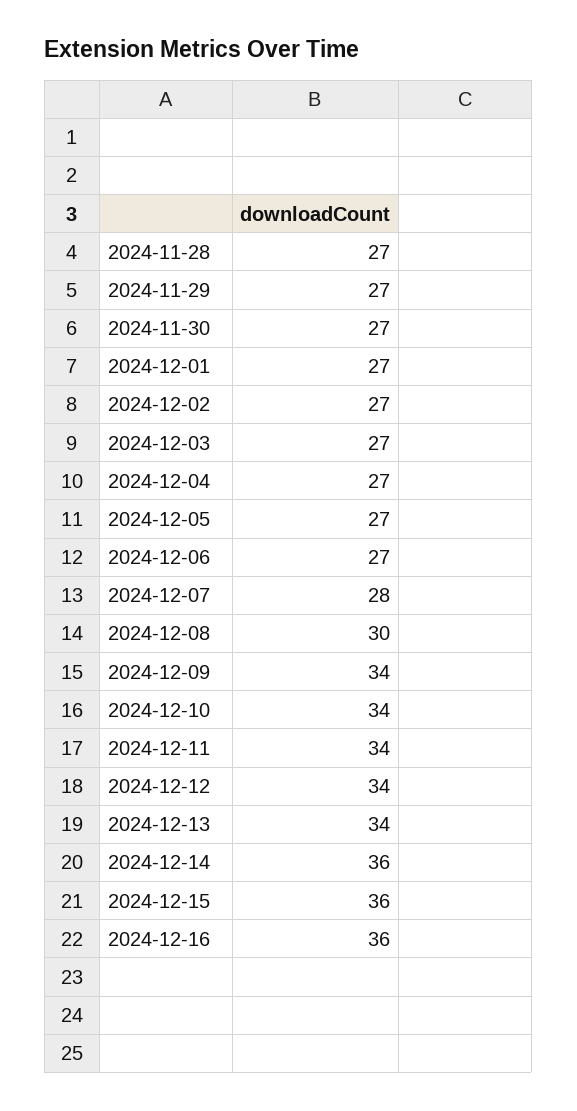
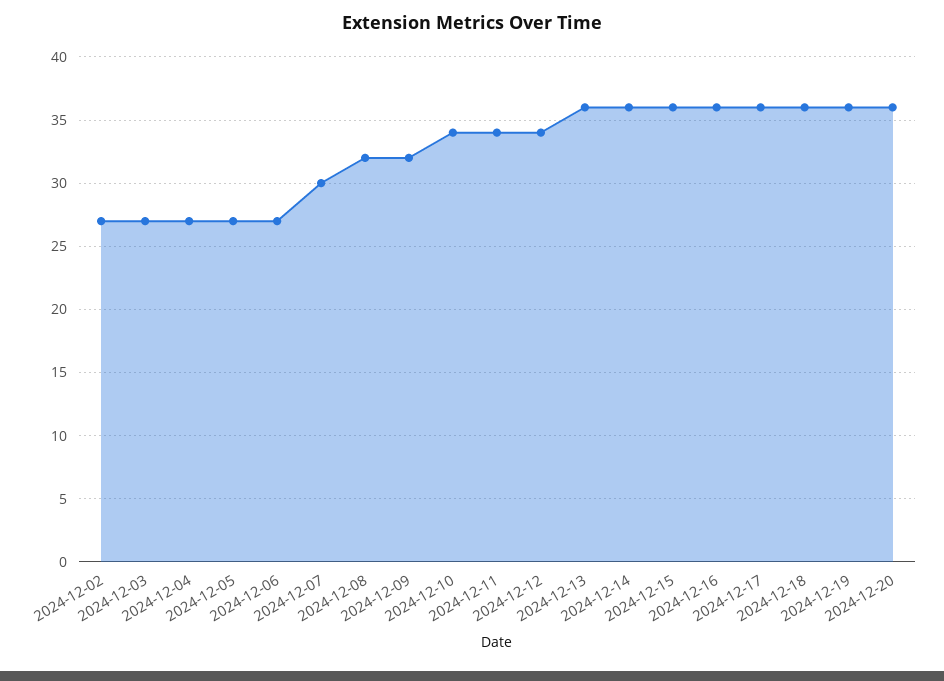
2024-11-28: 27 -> none
2024-11-29: 27 -> none
2024-11-30: 27 -> none
2024-12-01: 27 -> none
2024-12-07: 28 -> 30
2024-12-08: 30 -> 32
2024-12-09: 34 -> 32
2024-12-13: 34 -> 36
2024-12-17: none -> 36
2024-12-18: none -> 36
2024-12-19: none -> 36
2024-12-20: none -> 36

